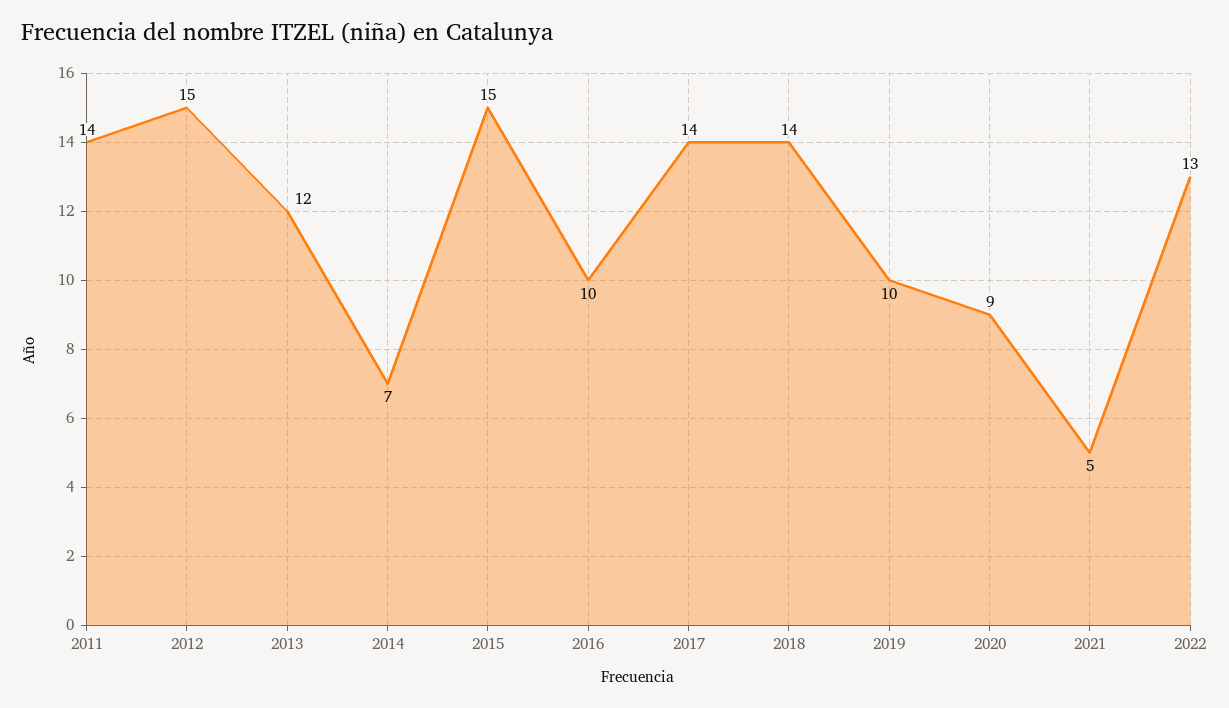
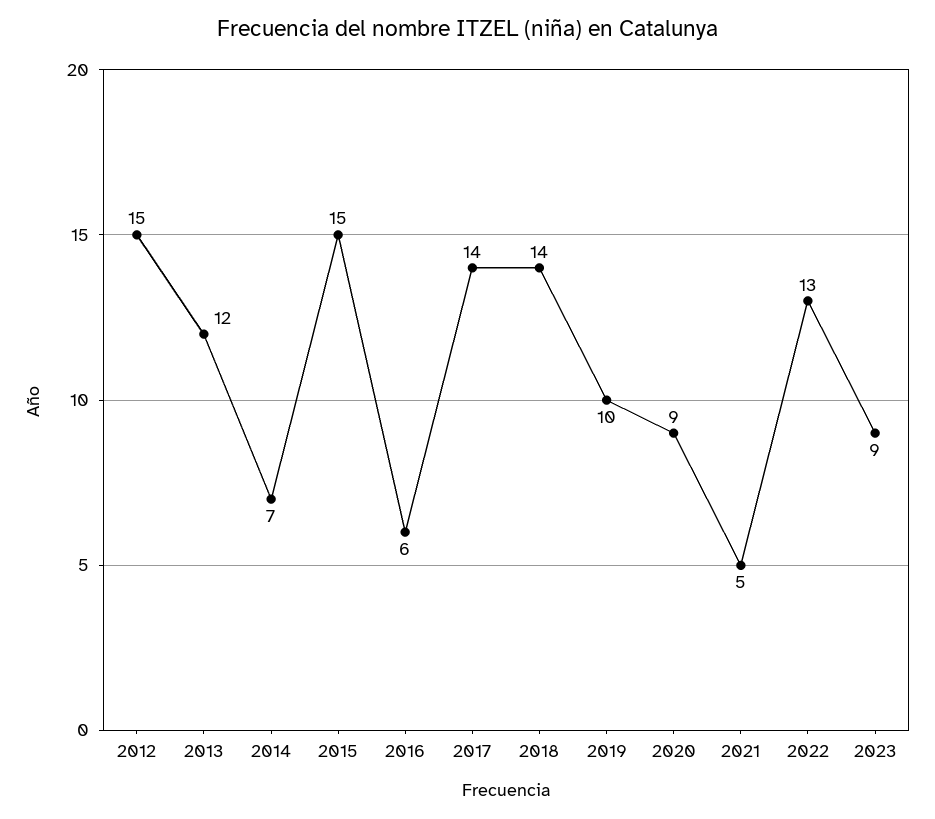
2011: 14 -> none
2016: 10 -> 6
2023: none -> 9

